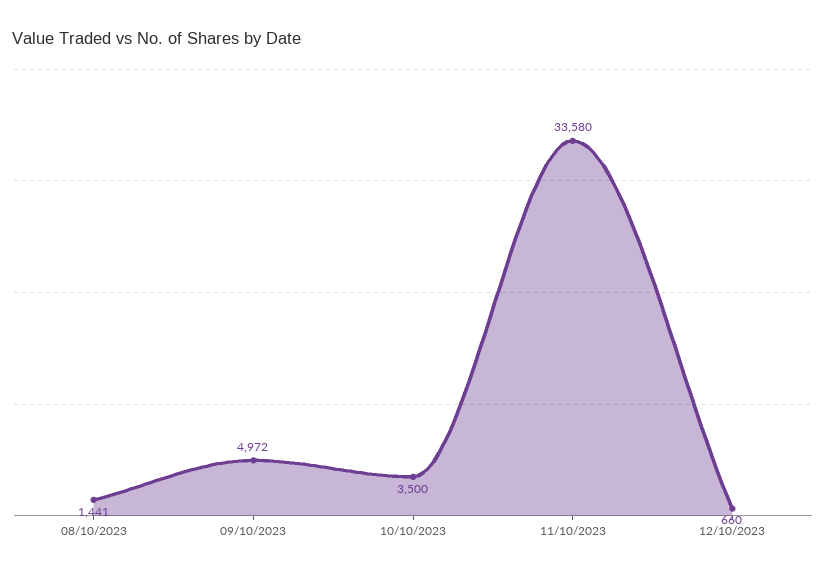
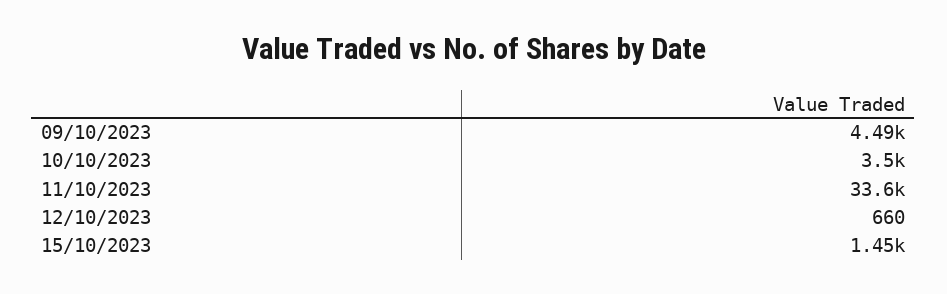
08/10/2023: 1441 -> none
09/10/2023: 4972 -> 4490
15/10/2023: none -> 1450

